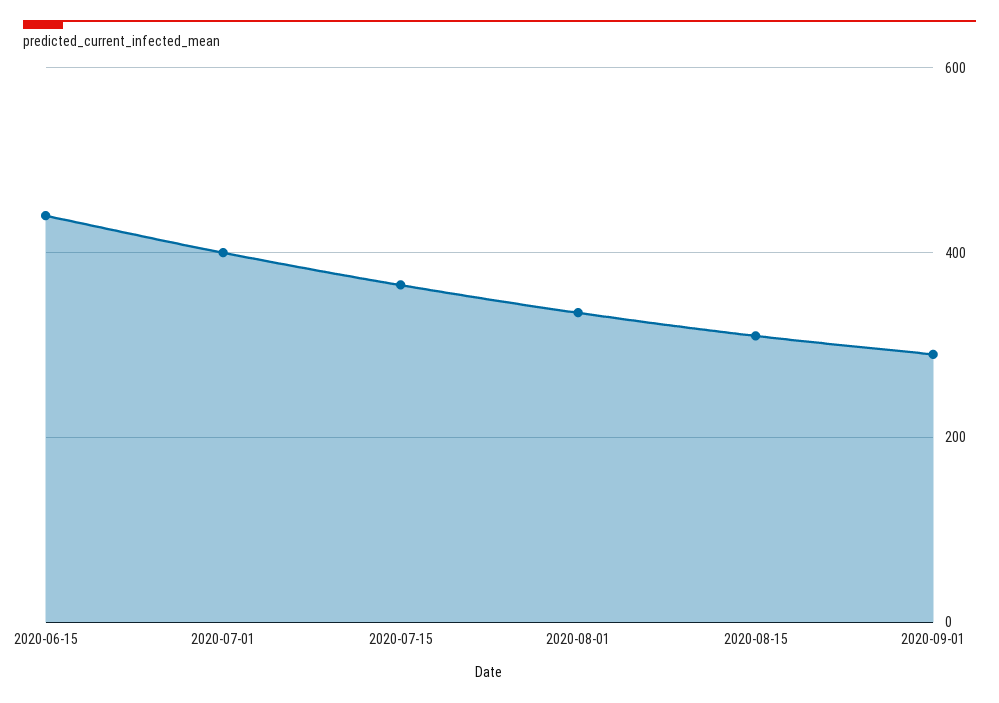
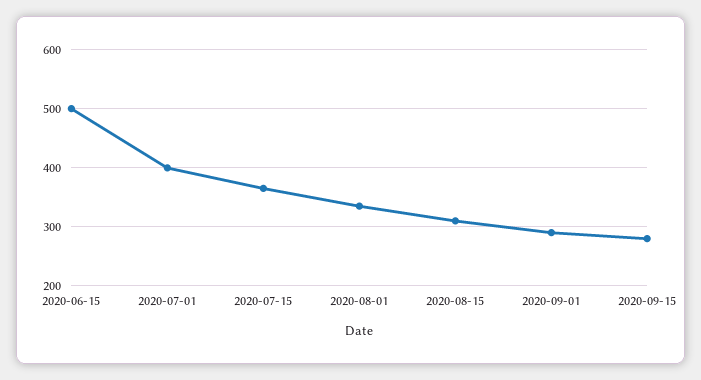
2020-06-15: 440 -> 500
2020-09-15: none -> 280

